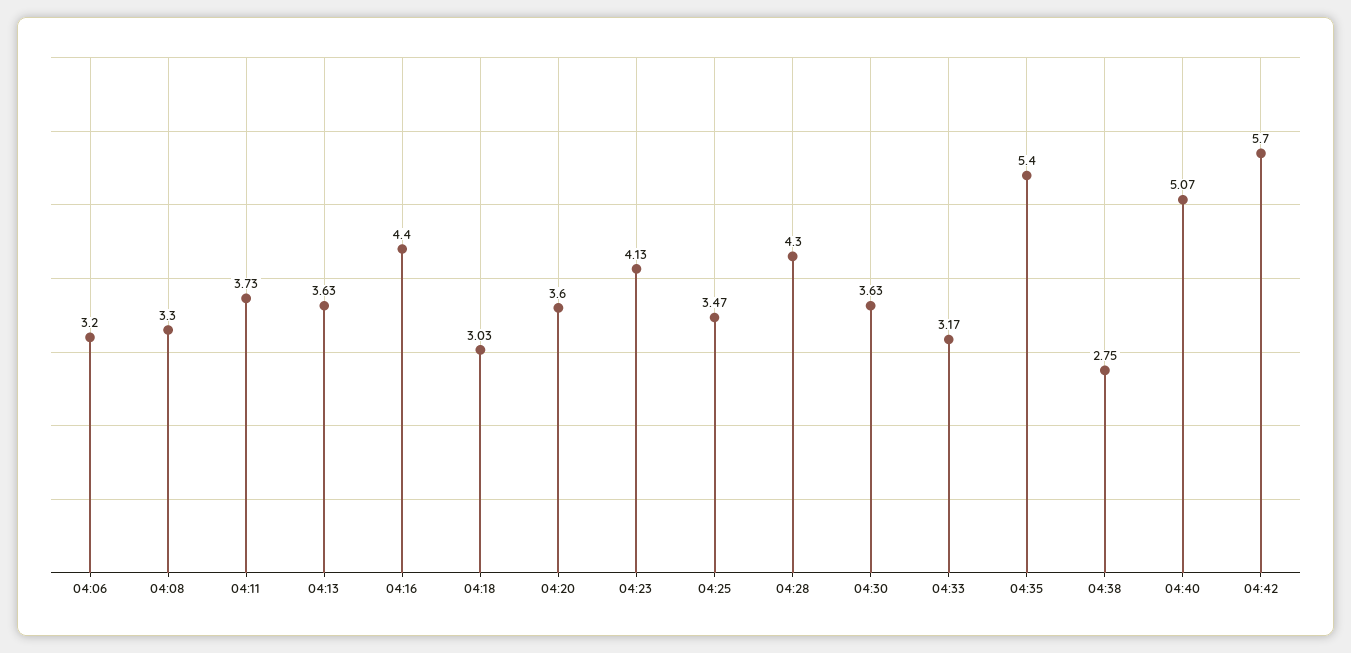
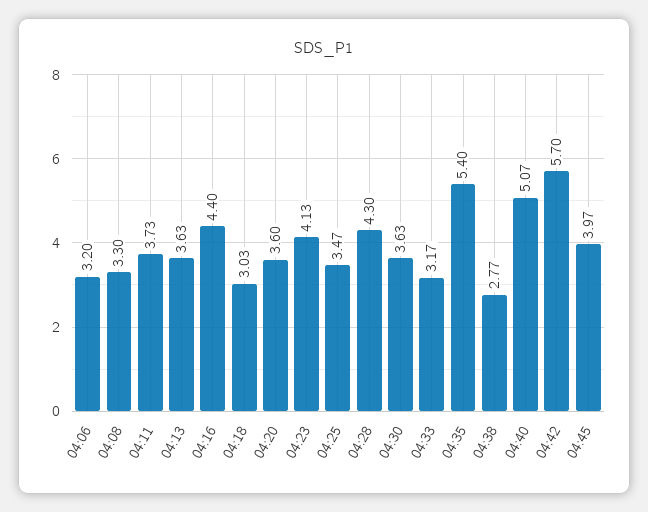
04:38: 2.75 -> 2.77
04:45: none -> 3.97

